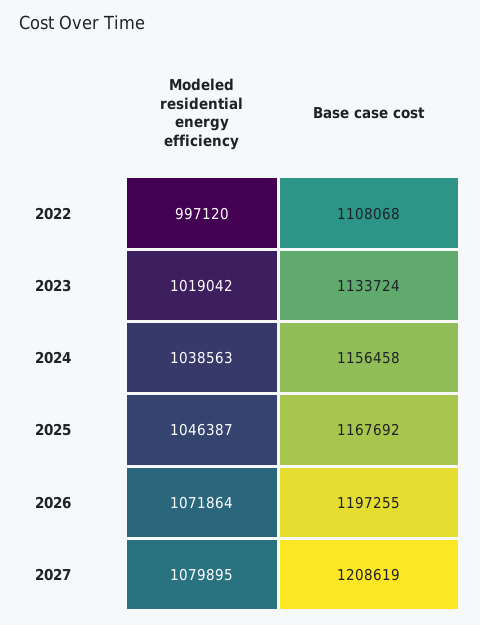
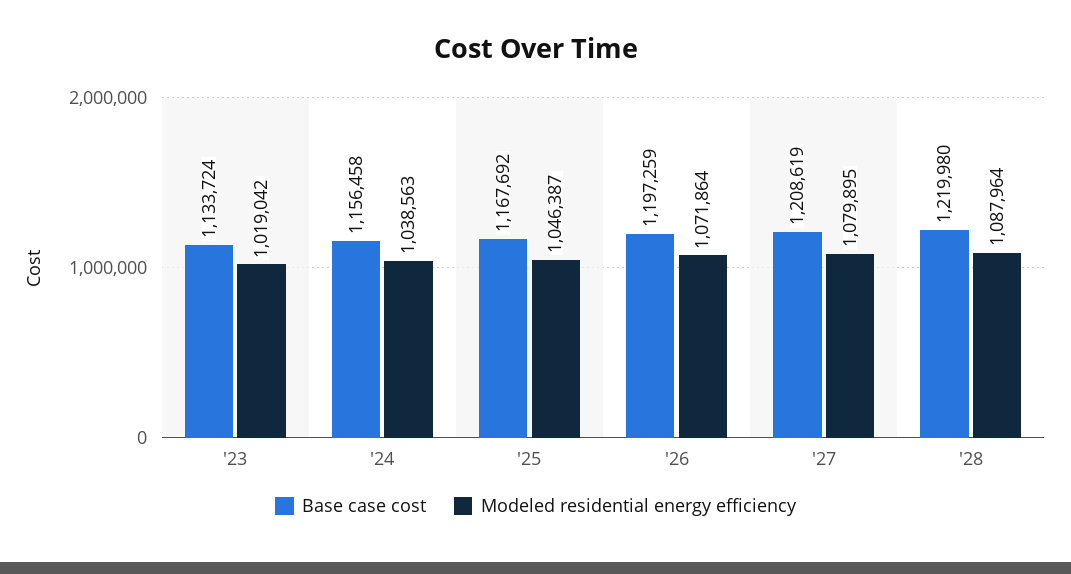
Modeled residential energy efficiency, 2022: 997120 -> none
Base case cost, 2022: 1108068 -> none
Base case cost, 2026: 1197255 -> 1197259
Base case cost, '28: none -> 1219980
Modeled residential energy efficiency, '28: none -> 1087964

